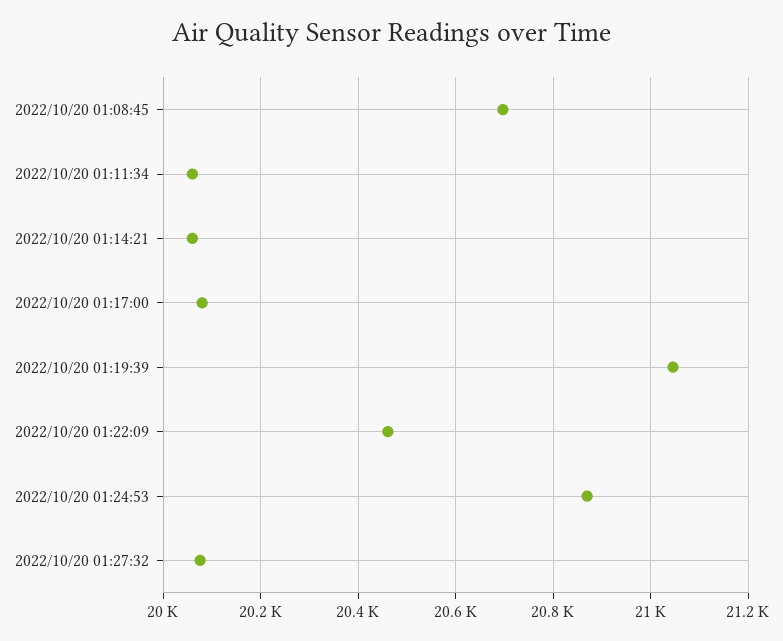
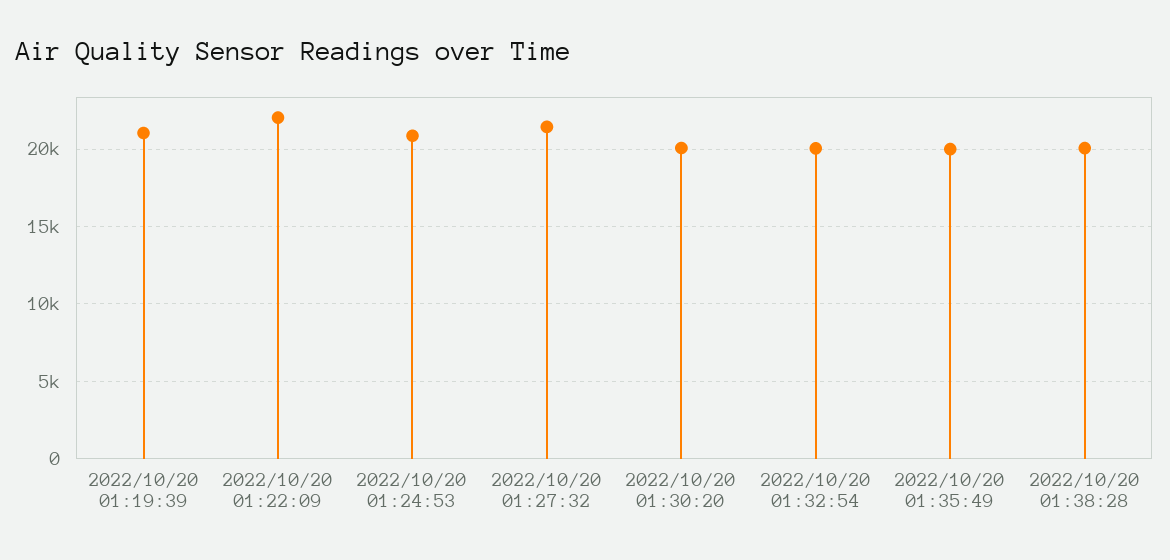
2022/10/20 01:08:45: 20700 -> none
2022/10/20 01:11:34: 20060 -> none
2022/10/20 01:14:21: 20060 -> none
2022/10/20 01:17:00: 20080 -> none
2022/10/20 01:22:09: 20460 -> 22000
2022/10/20 01:27:32: 20080 -> 21500
2022/10/20 01:30:20: none -> 20000
2022/10/20 01:32:54: none -> 20000
2022/10/20 01:35:49: none -> 20000
2022/10/20 01:38:28: none -> 20000

